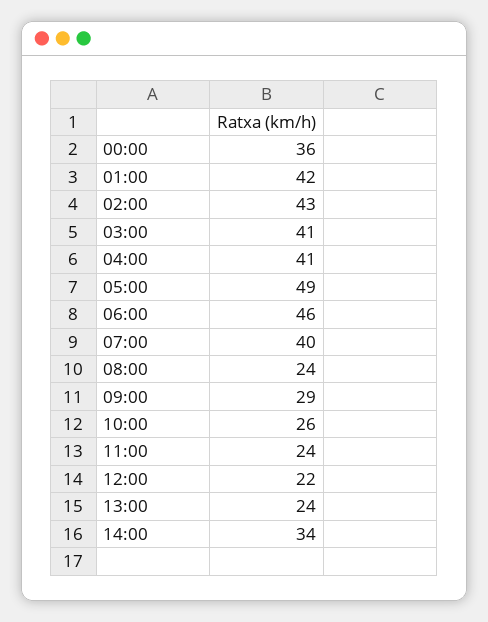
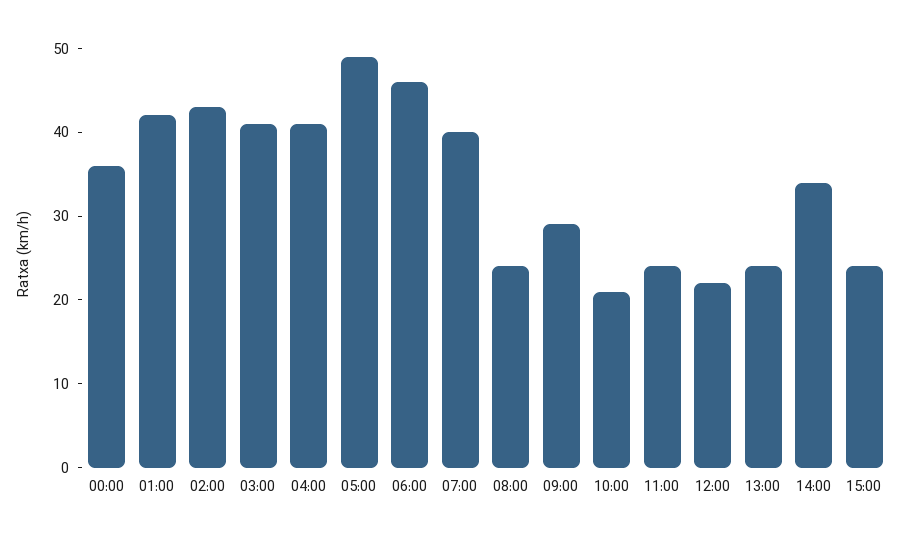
10:00: 26 -> 21
15:00: none -> 24

